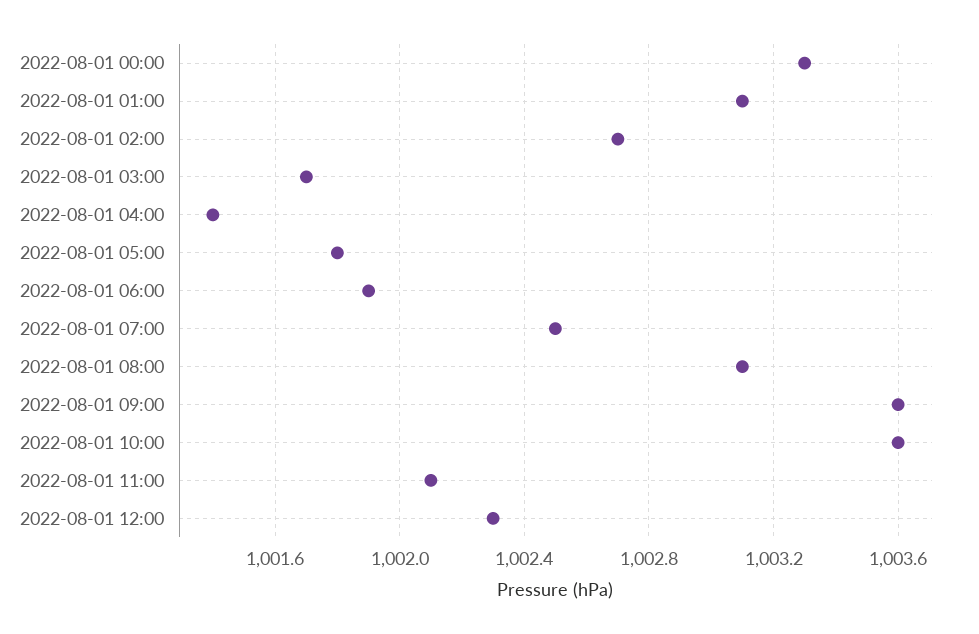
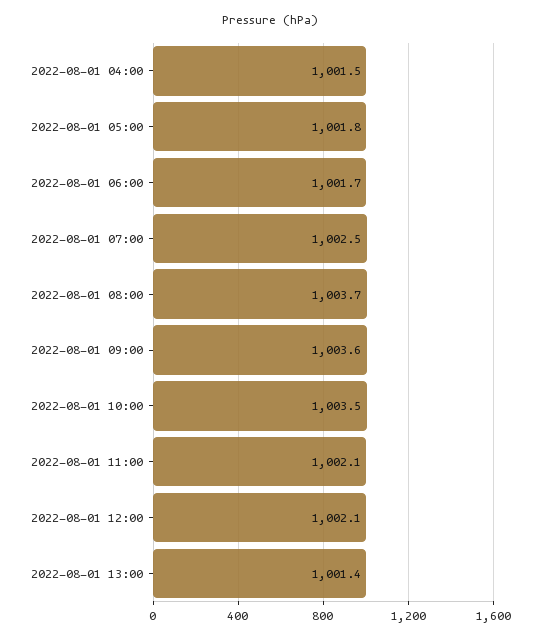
2022-08-01 00:00: 1003.3 -> none
2022-08-01 01:00: 1003.1 -> none
2022-08-01 02:00: 1002.7 -> none
2022-08-01 03:00: 1001.7 -> none
2022-08-01 04:00: 1001.4 -> 1001.5
2022-08-01 06:00: 1001.9 -> 1001.7
2022-08-01 08:00: 1003.1 -> 1003.7
2022-08-01 10:00: 1003.6 -> 1003.5
2022-08-01 12:00: 1002.3 -> 1002.1
2022-08-01 13:00: none -> 1001.4

